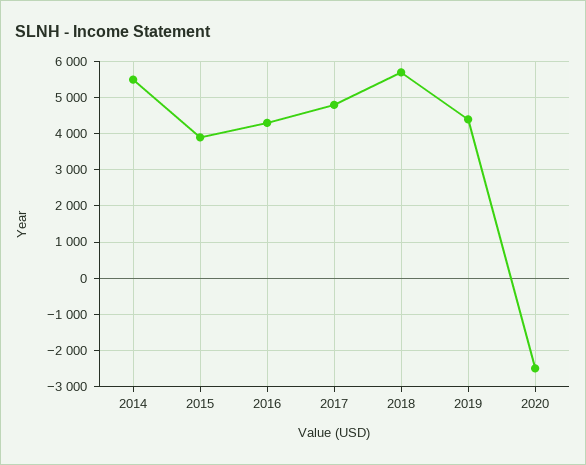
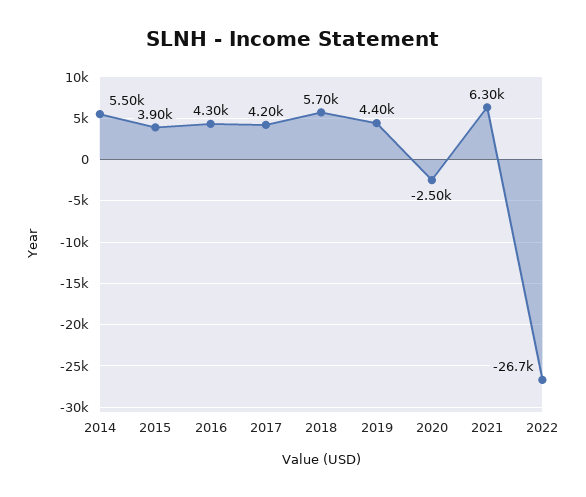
2017: 4800 -> 4200
2021: none -> 6300
2022: none -> -26700

